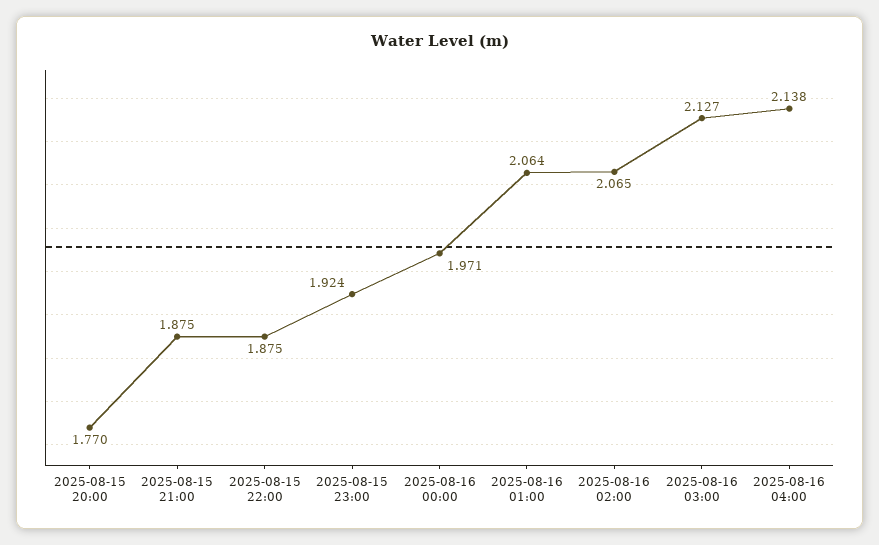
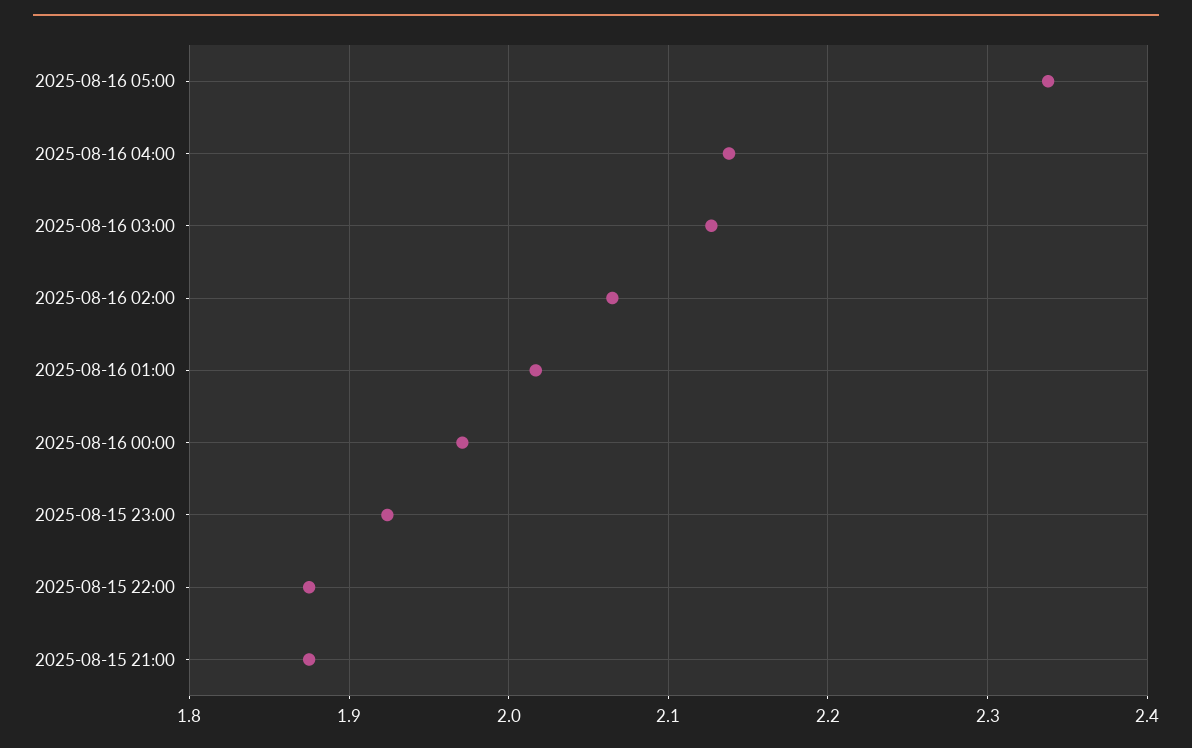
2025-08-15 20:00: 1.77 -> none
2025-08-16 01:00: 2.064 -> 2.02
2025-08-16 05:00: none -> 2.34

